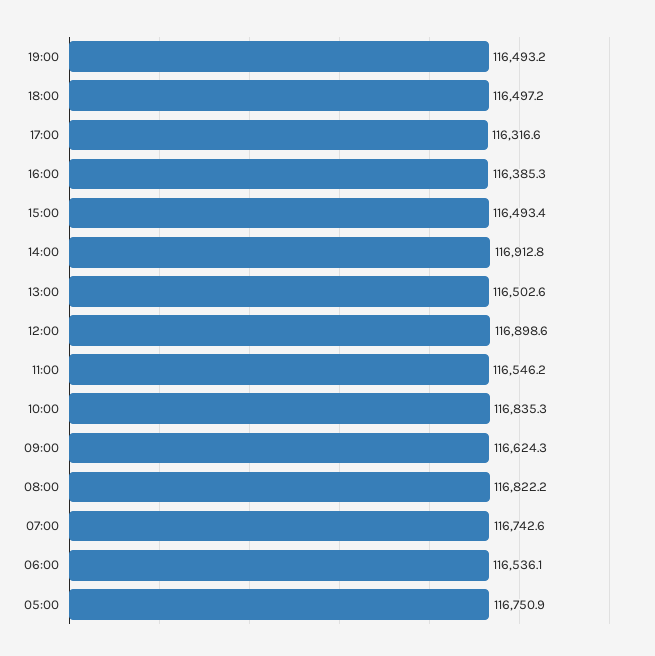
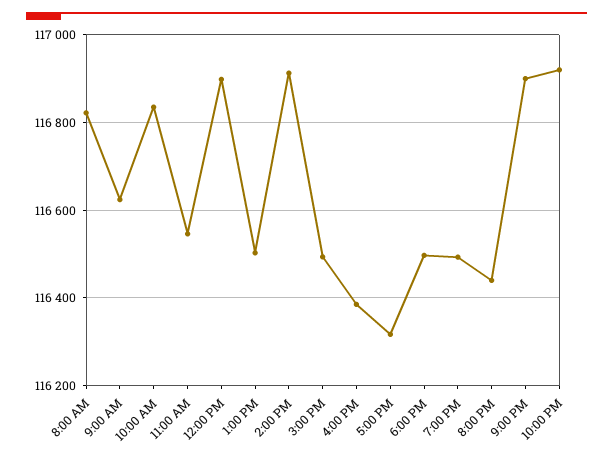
07:00: 116742.6 -> none
06:00: 116536.1 -> none
05:00: 116750.9 -> none
8:00 PM: none -> 116440
9:00 PM: none -> 116900
10:00 PM: none -> 116920

